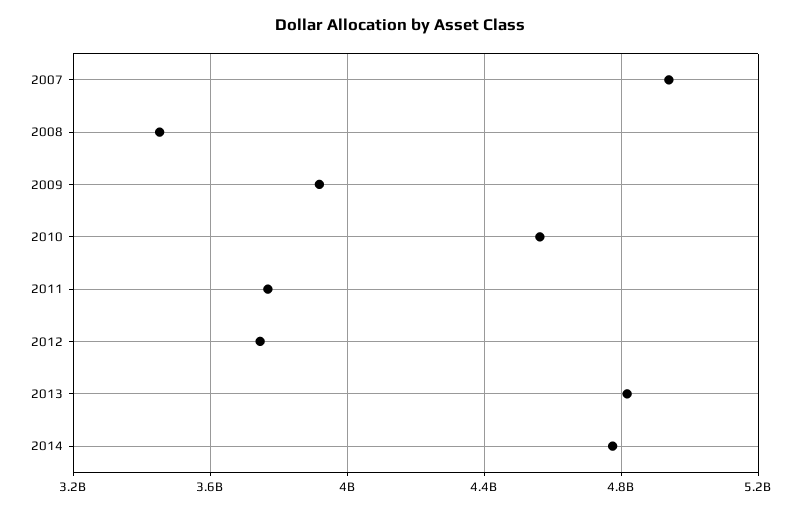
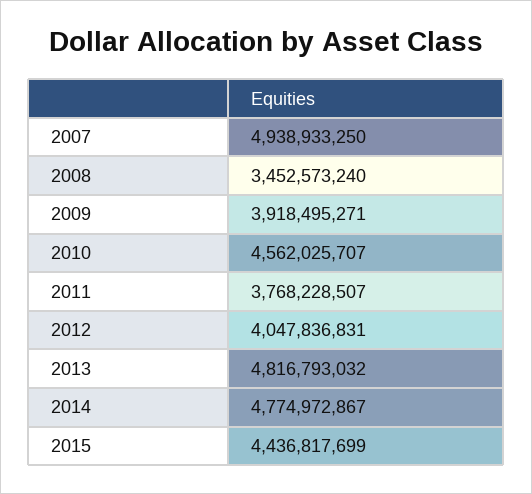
2012: 3750000000 -> 4047836831
2015: none -> 4436817699

